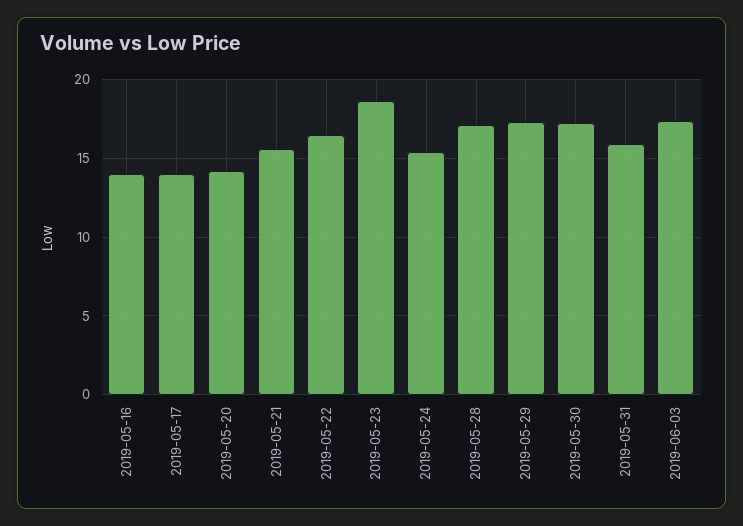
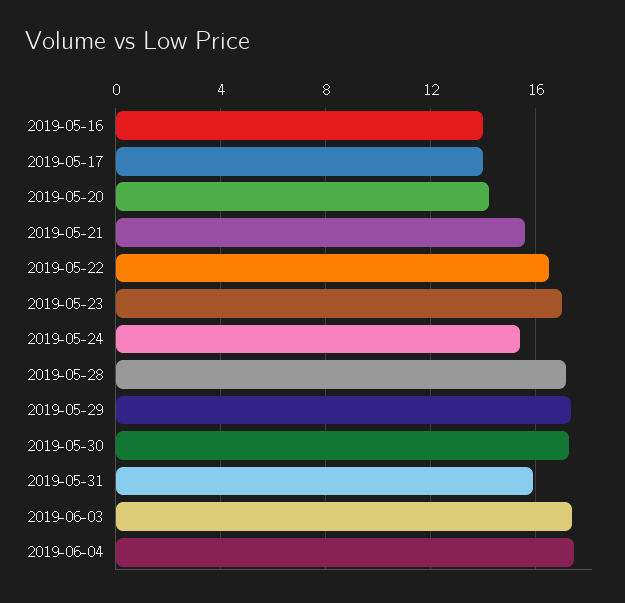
2019-05-23: 18.5 -> 17
2019-06-04: none -> 17.5

